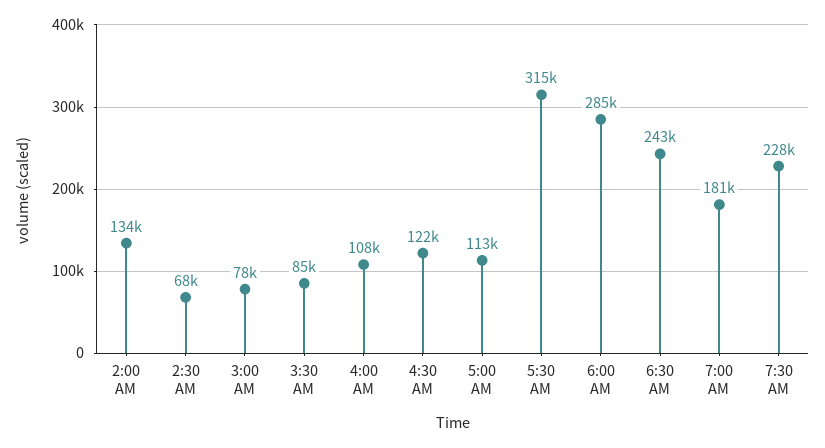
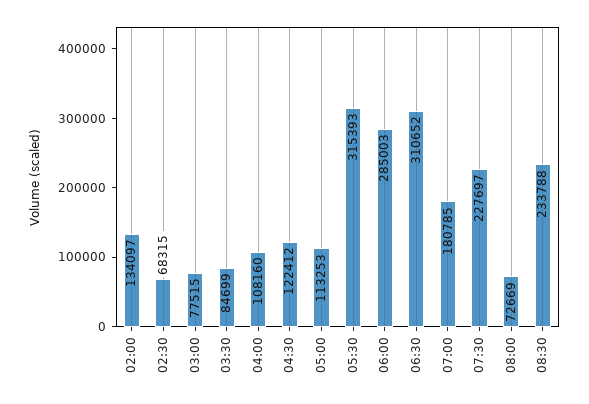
6:30 AM: 243000 -> 310652
08:00: none -> 72669
08:30: none -> 233788

